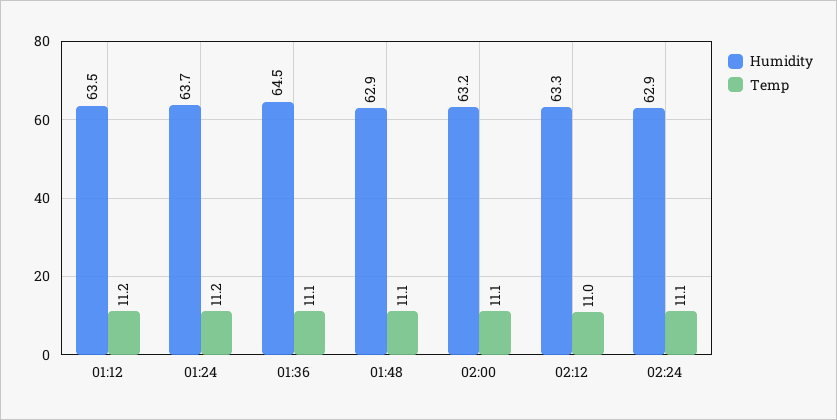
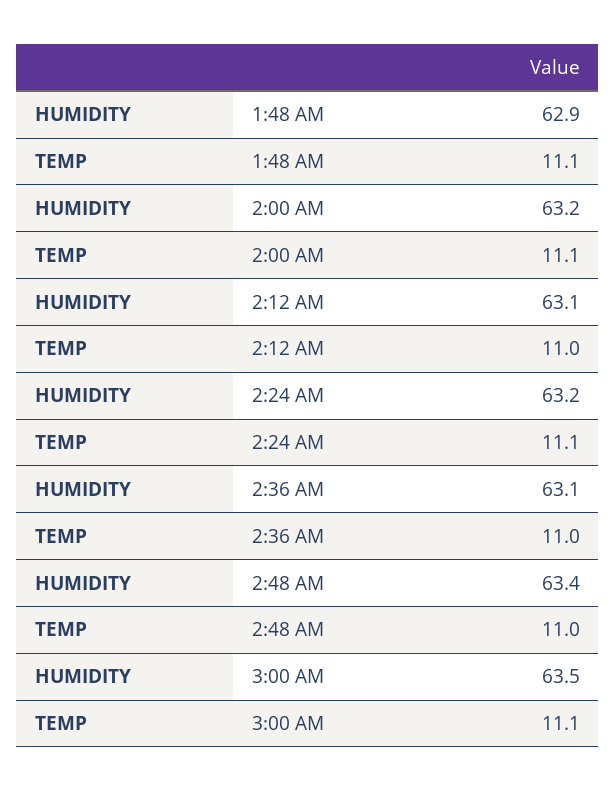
Humidity, 01:12: 63.5 -> none
Temp, 01:12: 11.2 -> none
Humidity, 01:24: 63.7 -> none
Temp, 01:24: 11.2 -> none
Humidity, 01:36: 64.5 -> none
Temp, 01:36: 11.1 -> none
Humidity, 02:12: 63.3 -> 63.1
Humidity, 02:24: 62.9 -> 63.2
Humidity, 2:36 AM: none -> 63.1
Temp, 2:36 AM: none -> 11
Humidity, 2:48 AM: none -> 63.4
Temp, 2:48 AM: none -> 11
Humidity, 3:00 AM: none -> 63.5
Temp, 3:00 AM: none -> 11.1

